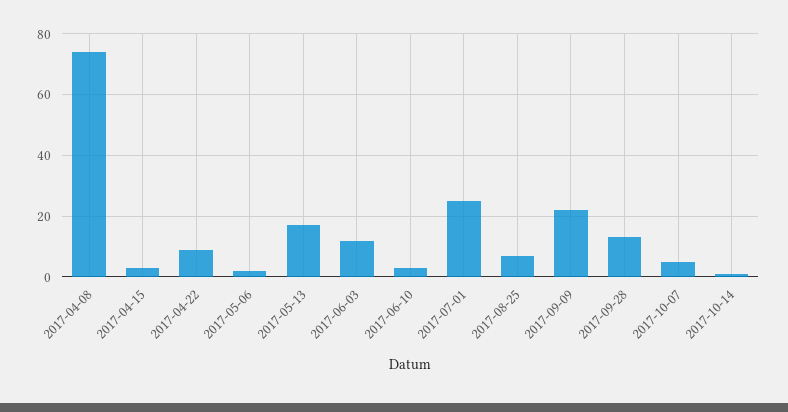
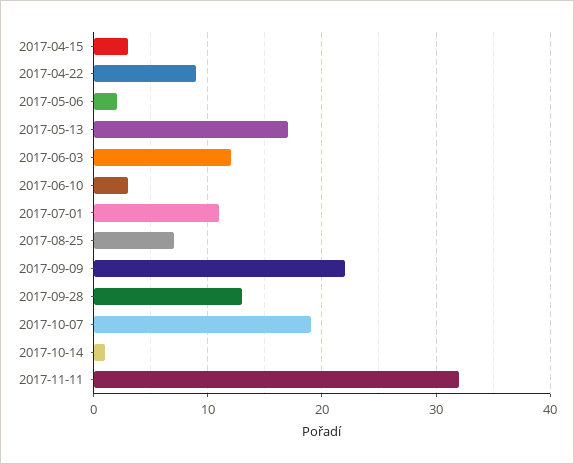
2017-04-08: 75 -> none
2017-07-01: 25 -> 11
2017-10-07: 5 -> 19
2017-11-11: none -> 32

